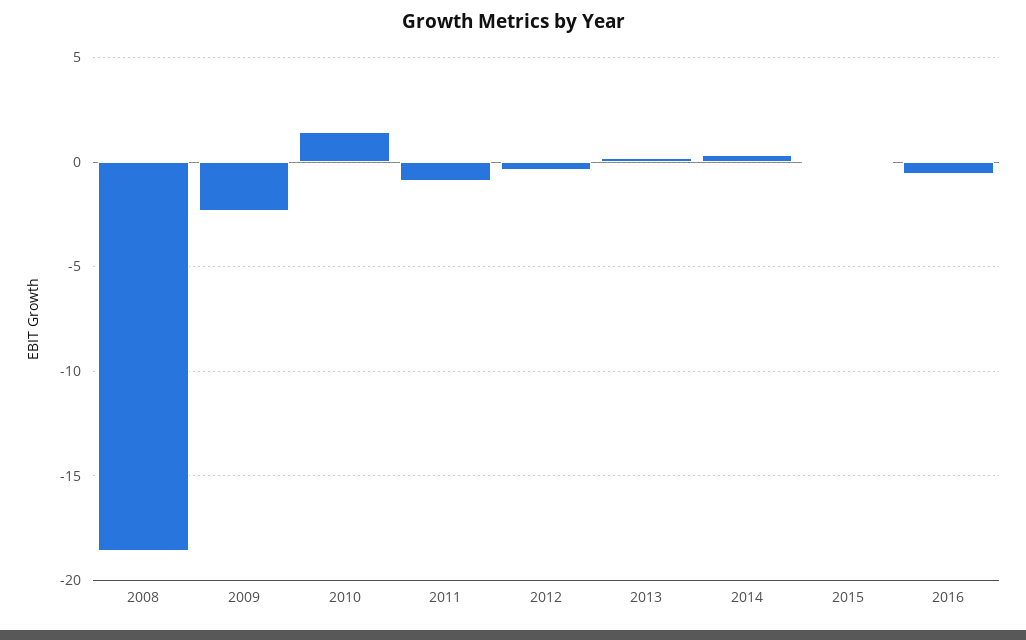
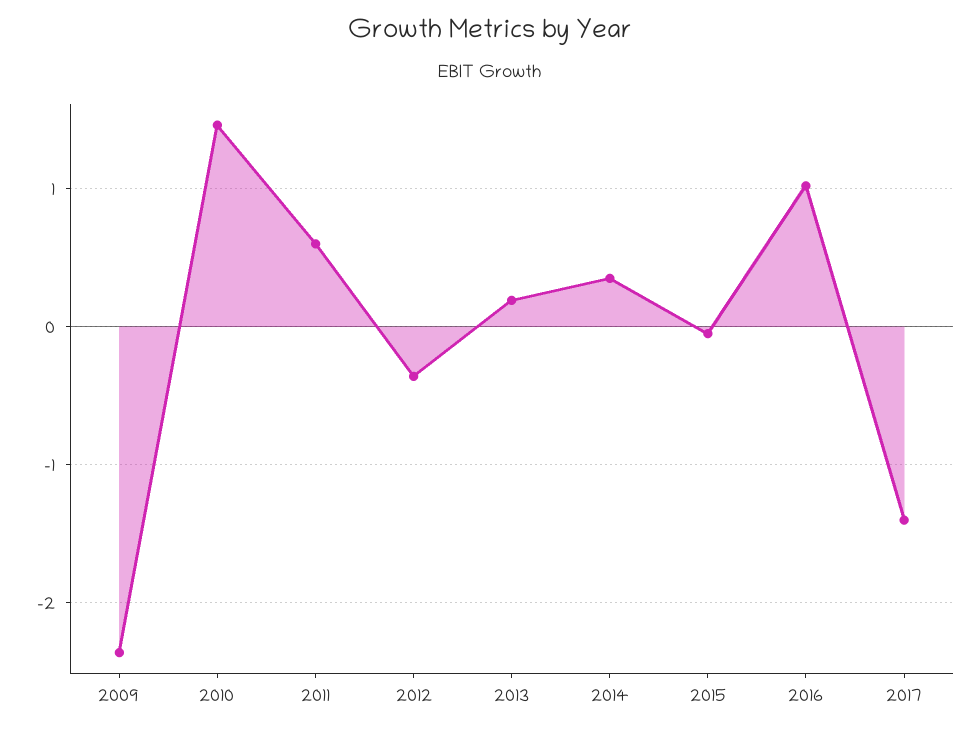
2008: -18.5 -> none
2011: -1 -> 0.6
2016: -0.5 -> 1
2017: none -> -1.4

